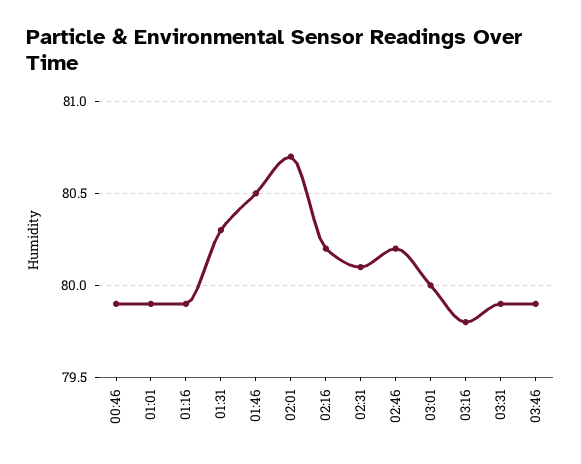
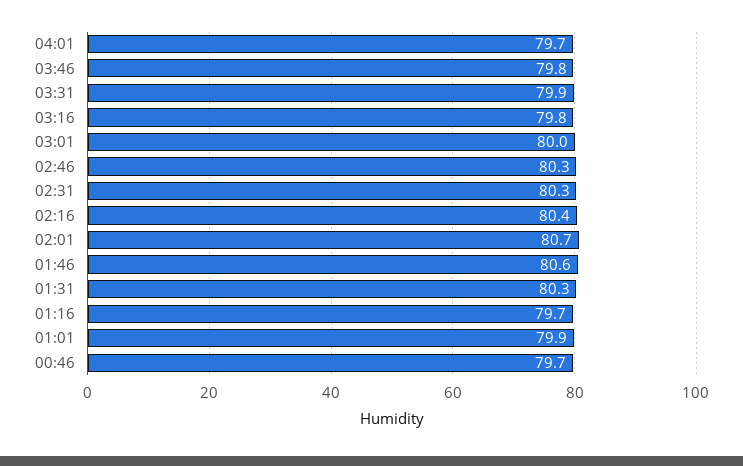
00:46: 79.9 -> 79.7
01:16: 79.9 -> 79.7
01:46: 80.5 -> 80.6
02:16: 80.2 -> 80.4
02:31: 80.1 -> 80.3
02:46: 80.2 -> 80.3
03:46: 79.9 -> 79.8
04:01: none -> 79.7

